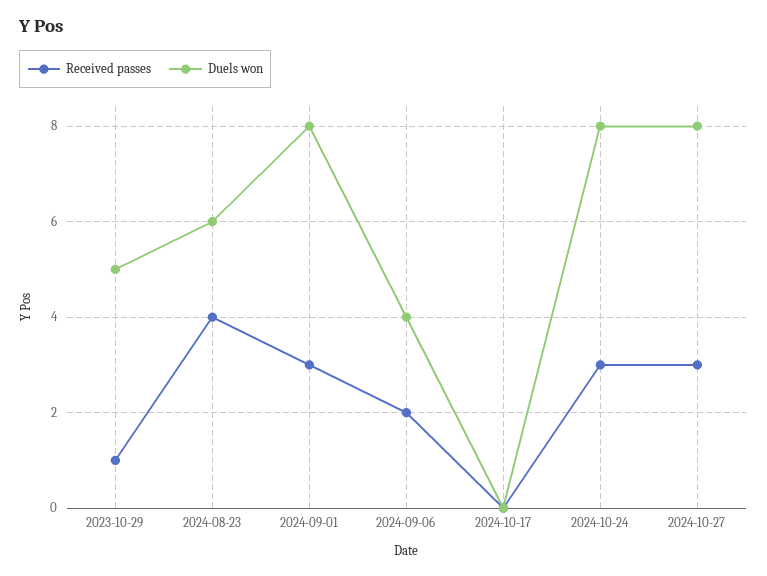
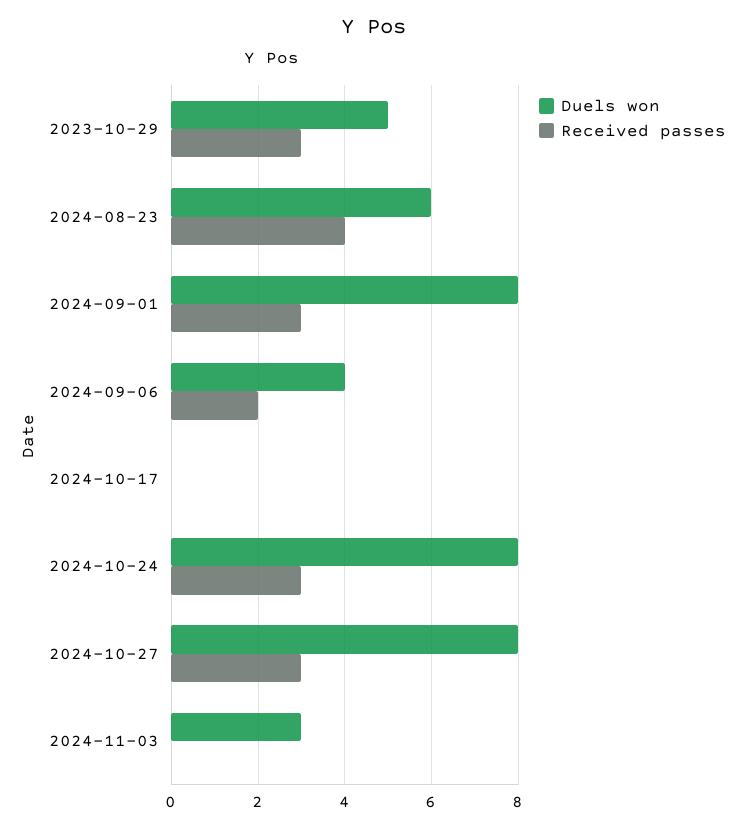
Received passes, 2023-10-29: 1 -> 3
Duels won, 2024-11-03: none -> 3
Received passes, 2024-11-03: none -> 0

